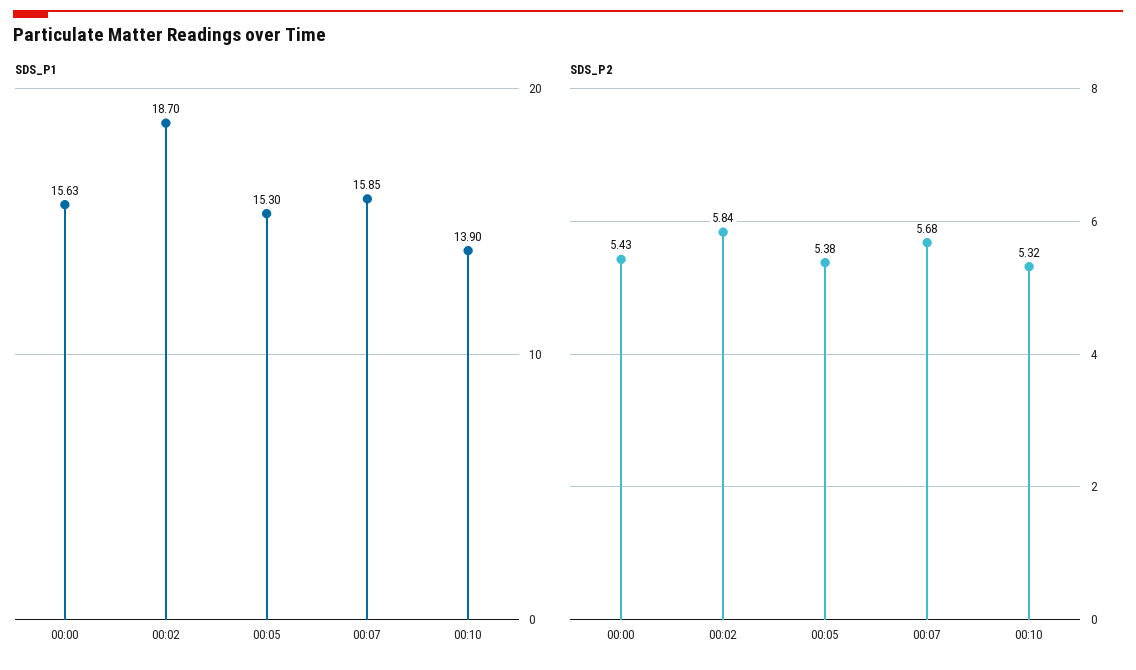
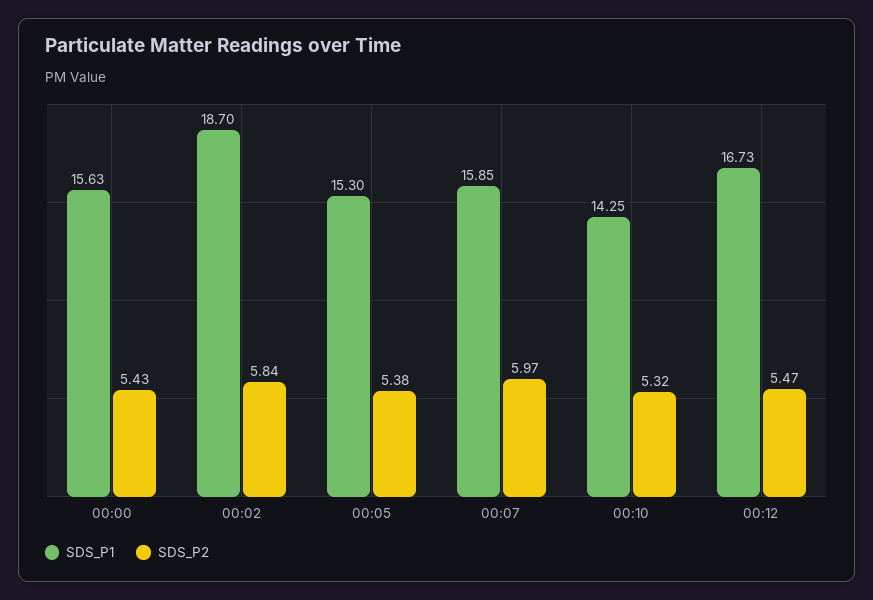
SDS_P1, 00:10: 13.9 -> 14.25
SDS_P2, 00:07: 5.68 -> 5.97
SDS_P1, 00:12: none -> 16.73
SDS_P2, 00:12: none -> 5.47

